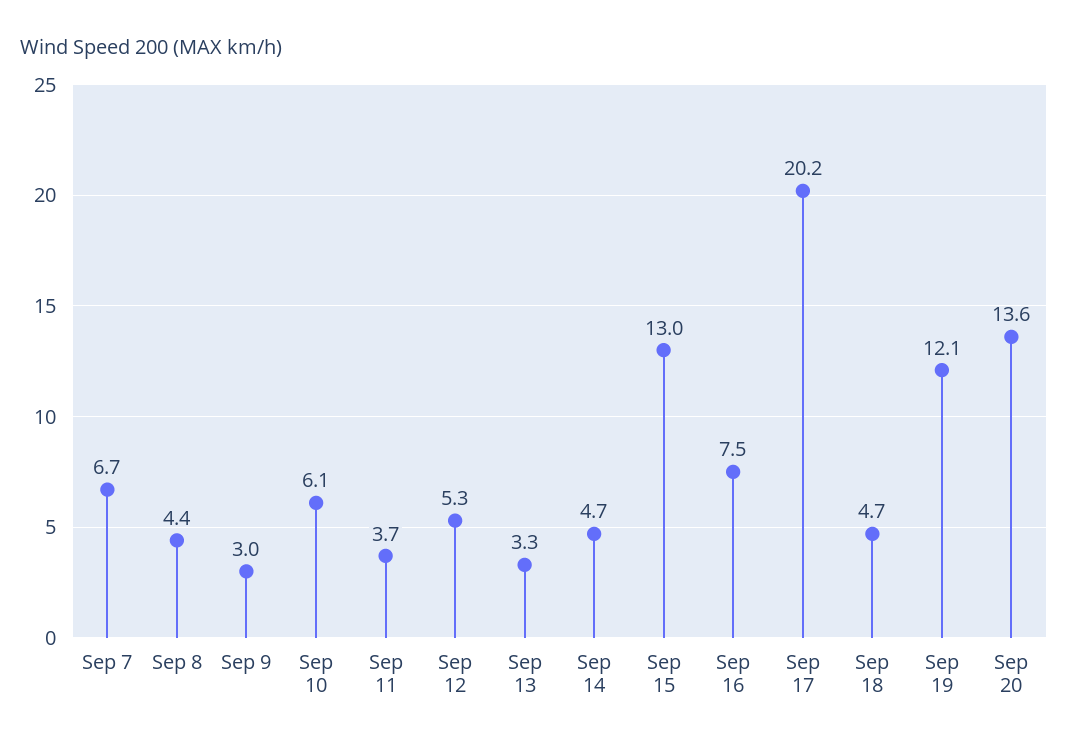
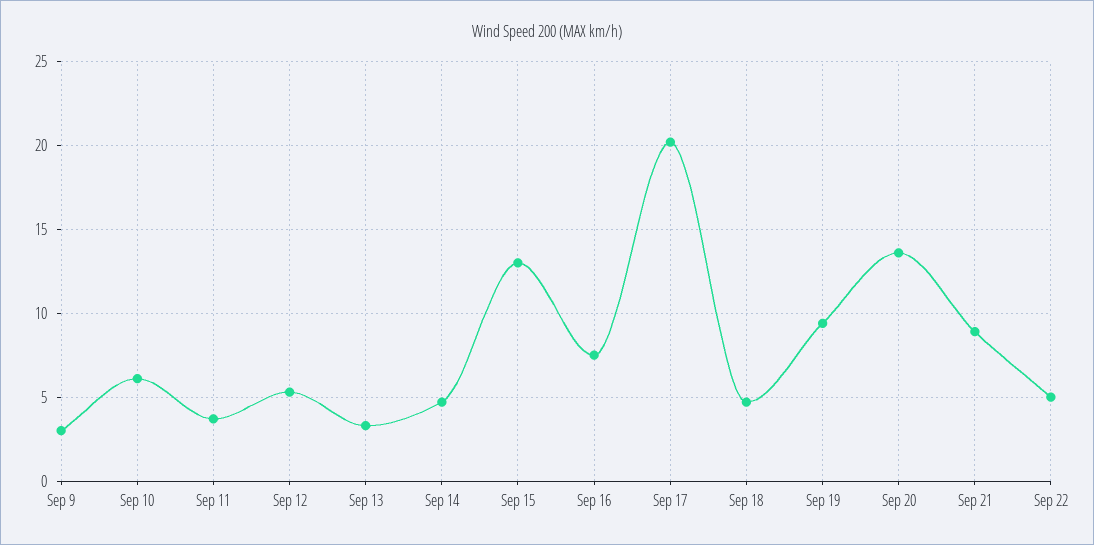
Sep 7: 6.7 -> none
Sep 8: 4.4 -> none
Sep 19: 12.1 -> 9.5
Sep 21: none -> 9
Sep 22: none -> 5

